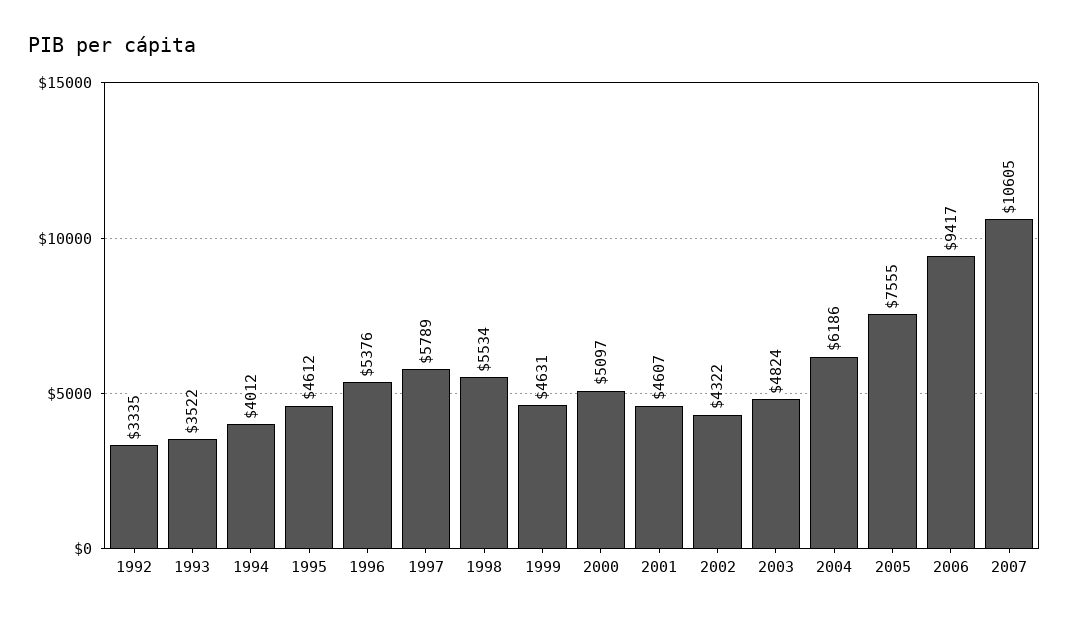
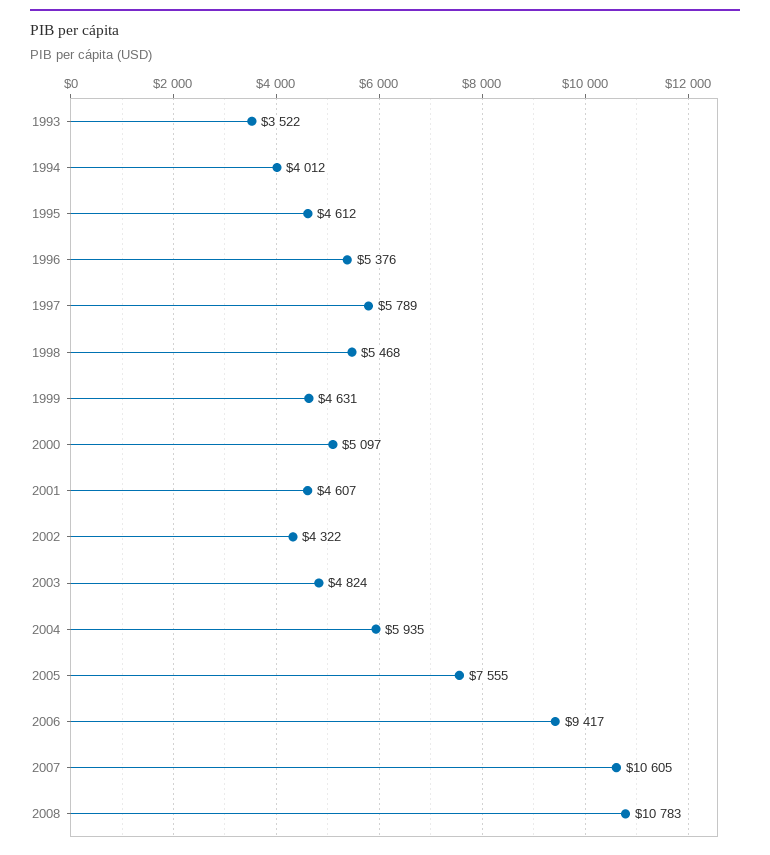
1992: 3335 -> none
1998: 5534 -> 5468
2004: 6186 -> 5935
2008: none -> 10783

